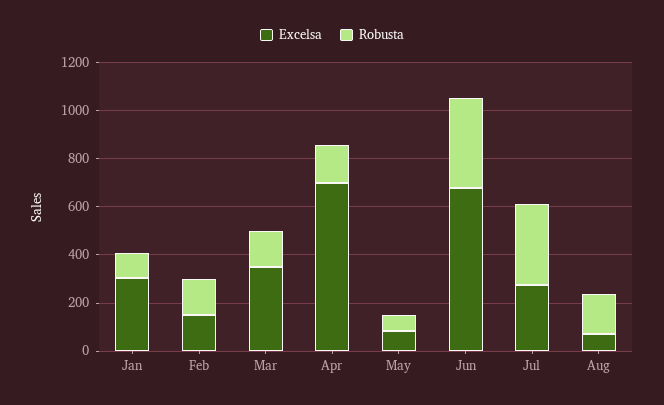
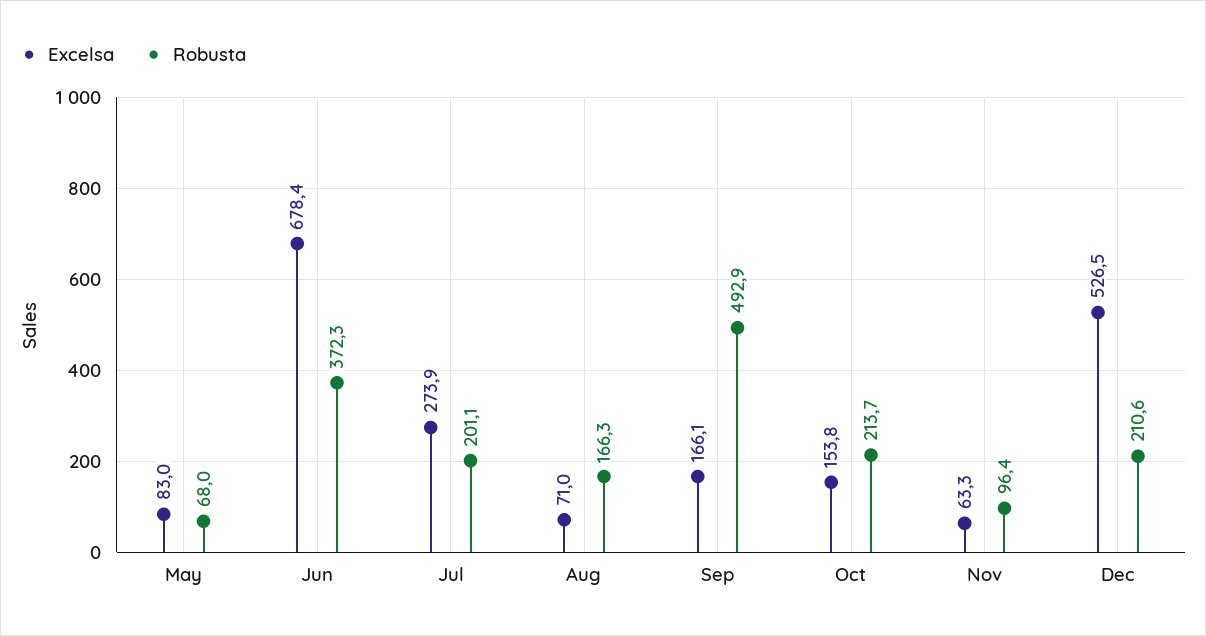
Excelsa, Jan: 300 -> none
Robusta, Jan: 100 -> none
Excelsa, Feb: 150 -> none
Robusta, Feb: 150 -> none
Excelsa, Mar: 350 -> none
Robusta, Mar: 150 -> none
Excelsa, Apr: 700 -> none
Robusta, Apr: 150 -> none
Robusta, Jul: 350 -> 201.1
Excelsa, Sep: none -> 166.1
Robusta, Sep: none -> 492.9
Excelsa, Oct: none -> 153.8
Robusta, Oct: none -> 213.7
Excelsa, Nov: none -> 63.3
Robusta, Nov: none -> 96.4
Excelsa, Dec: none -> 526.5
Robusta, Dec: none -> 210.6

